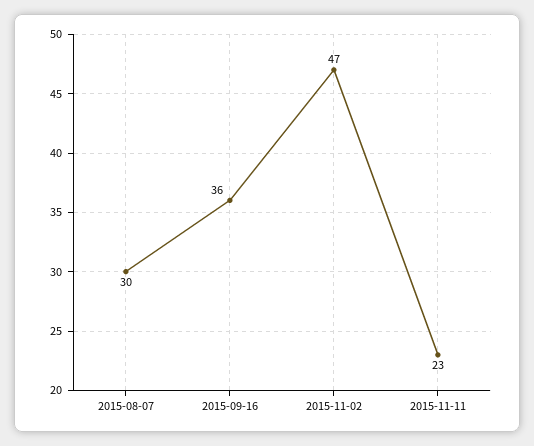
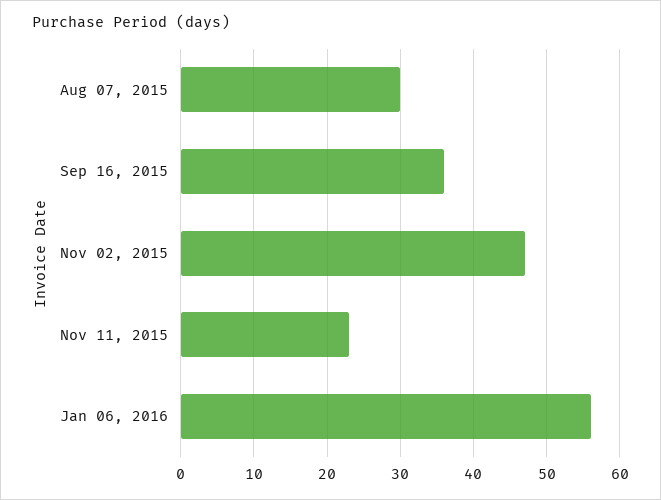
Jan 06, 2016: none -> 56

